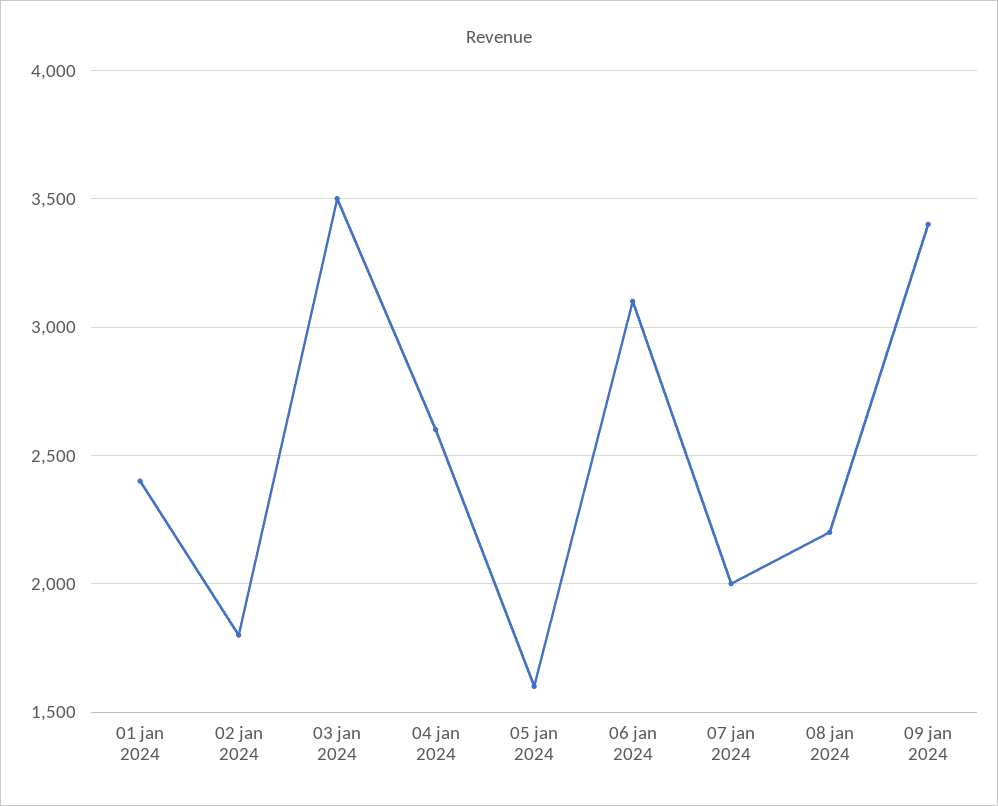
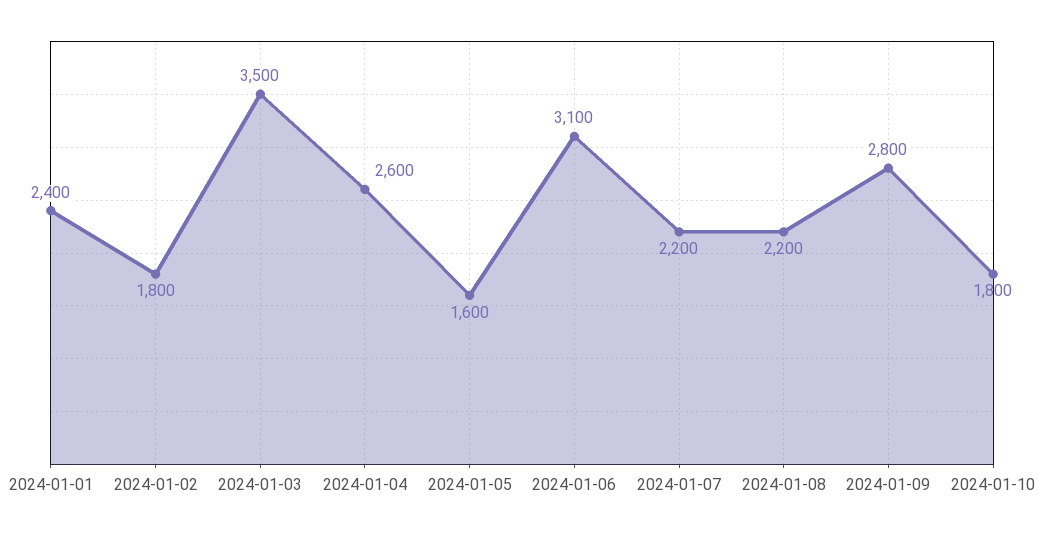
07 jan 2024: 2000 -> 2200
09 jan 2024: 3400 -> 2800
2024-01-10: none -> 1800

